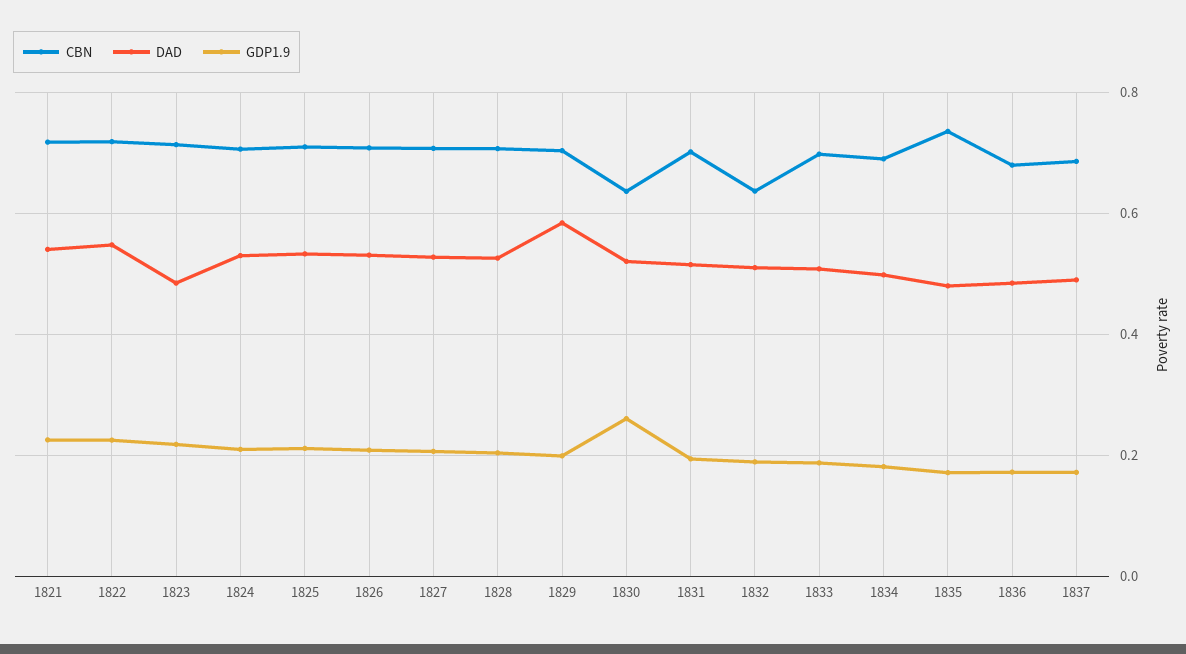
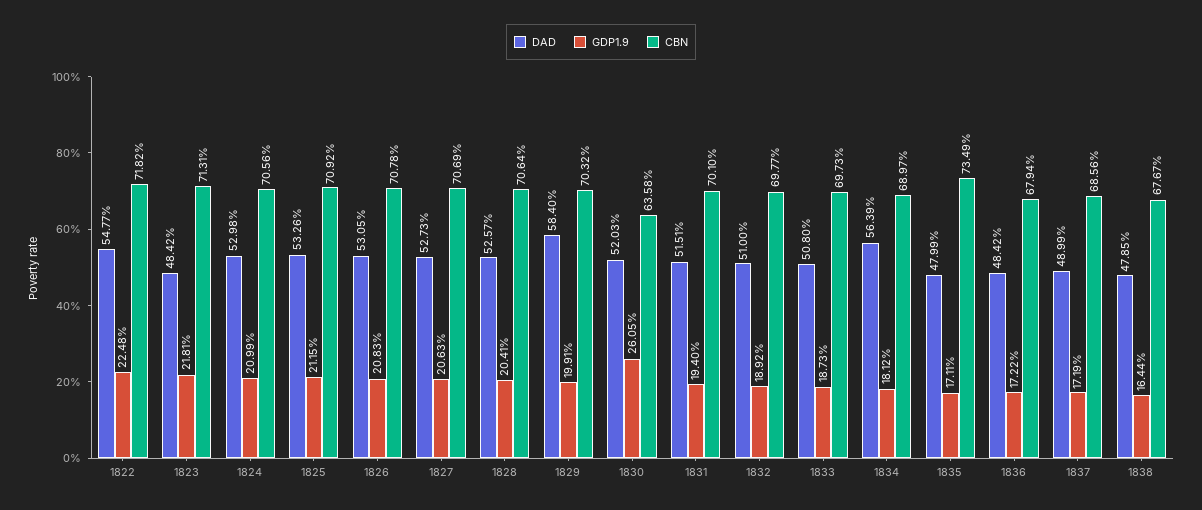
CBN, 1821: 0.72 -> none
DAD, 1821: 0.54 -> none
GDP1.9, 1821: 0.22 -> none
CBN, 1832: 0.64 -> 0.6977
DAD, 1834: 0.5 -> 0.5639
DAD, 1838: none -> 0.4785
GDP1.9, 1838: none -> 0.1644
CBN, 1838: none -> 0.6767

